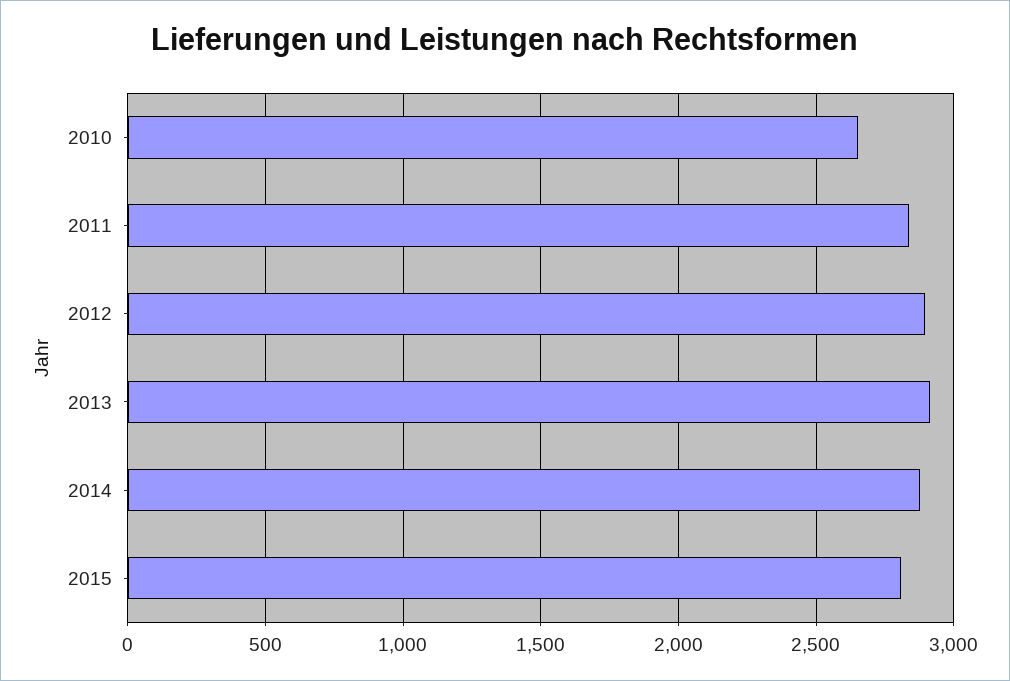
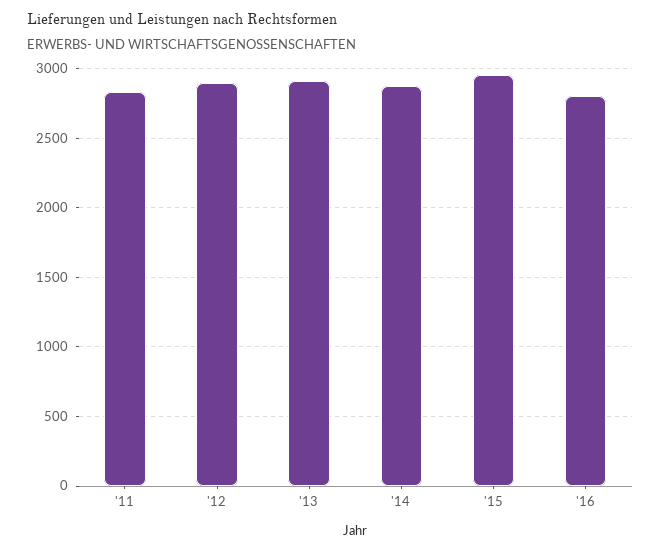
2010: 2650 -> none
2015: 2800 -> 2950
'16: none -> 2800

